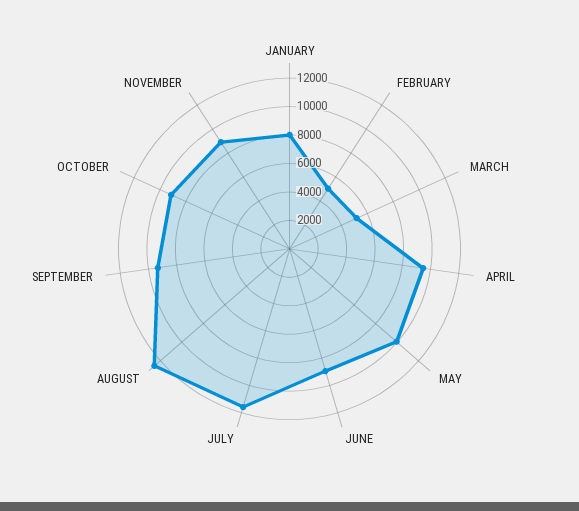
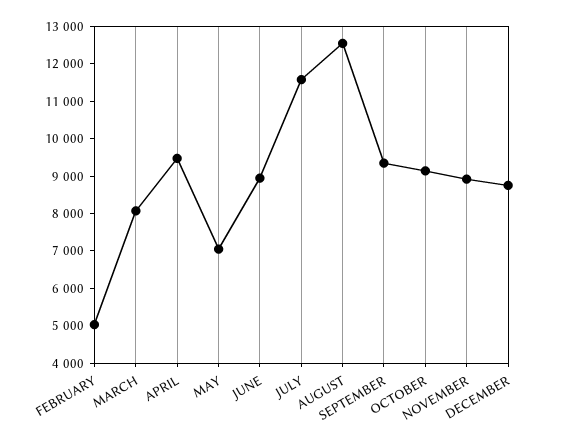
JANUARY: 8000 -> none
MARCH: 5000 -> 8000
MAY: 10000 -> 7000
DECEMBER: none -> 8750

